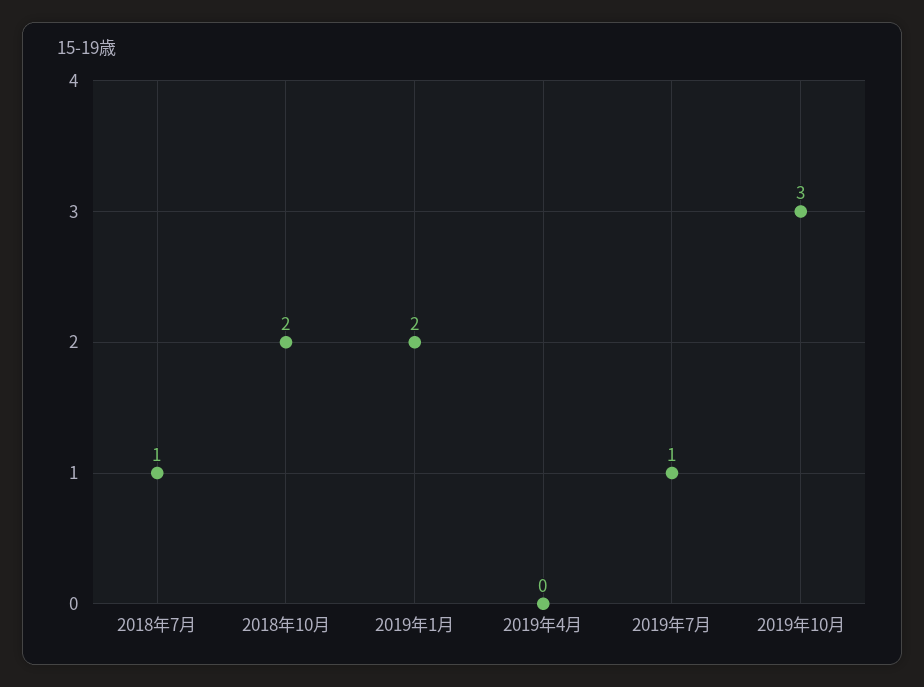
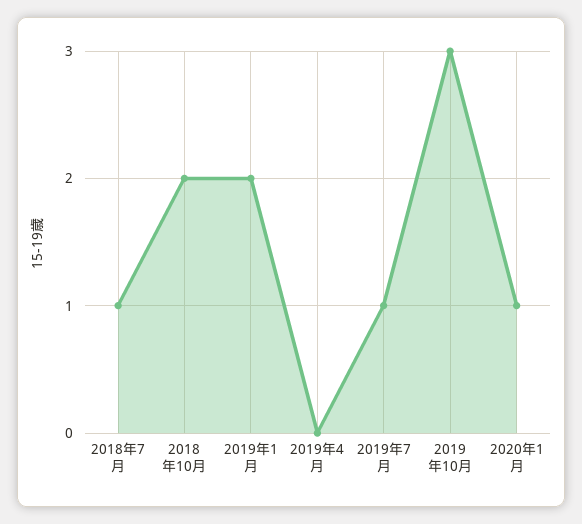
2020年1月: none -> 1

